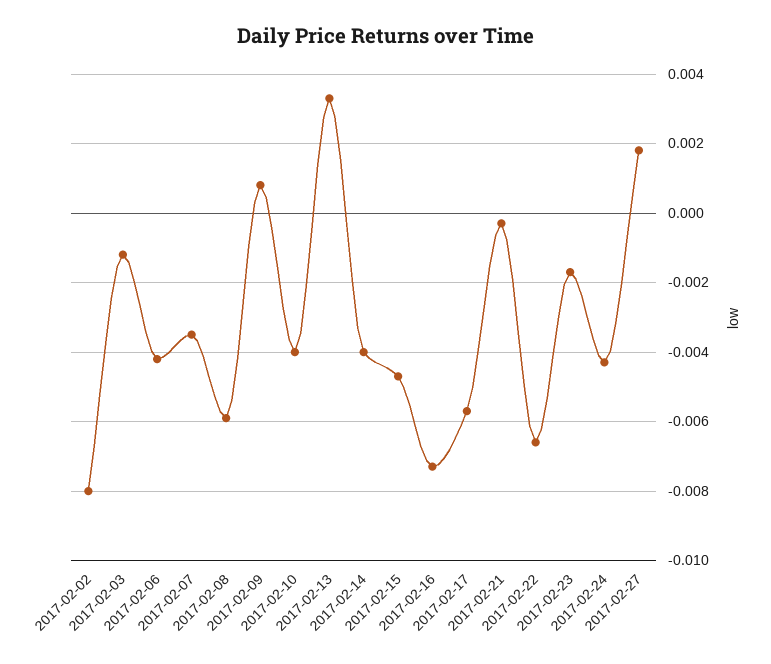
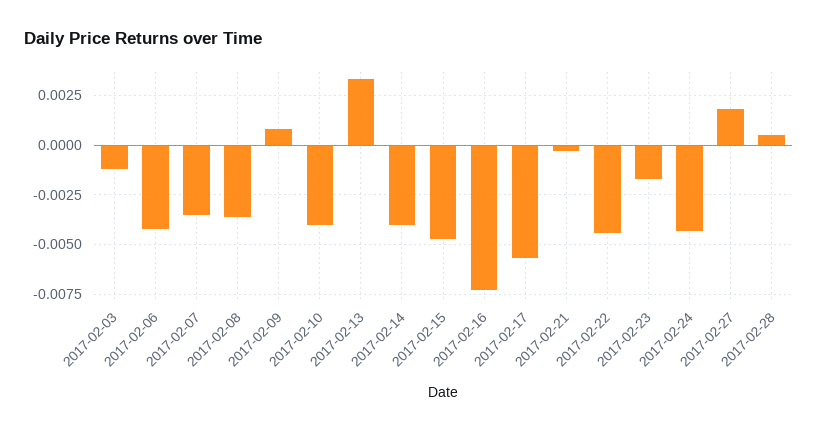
2017-02-02: -0.008 -> none
2017-02-08: -0.006 -> -0.0035
2017-02-22: -0.0065 -> -0.0045
2017-02-28: none -> 0.0005

